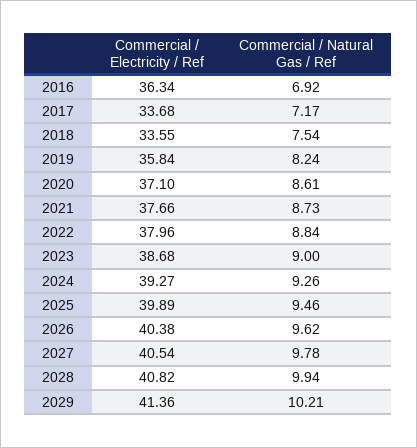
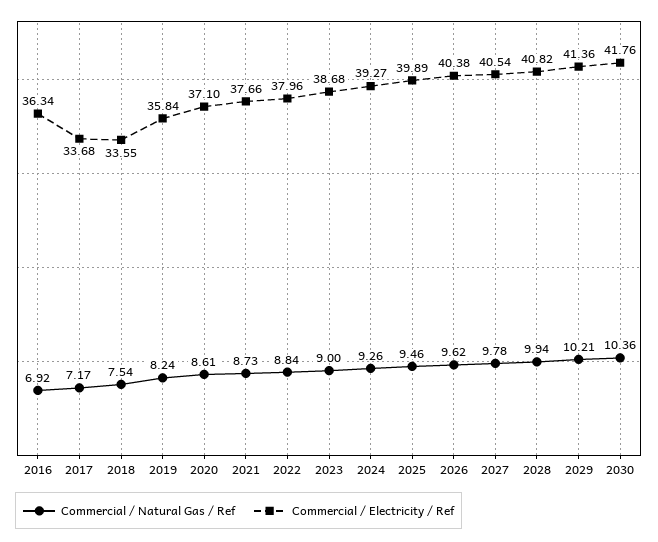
Commercial / Natural Gas / Ref, 2030: none -> 10.36
Commercial / Electricity / Ref, 2030: none -> 41.76

